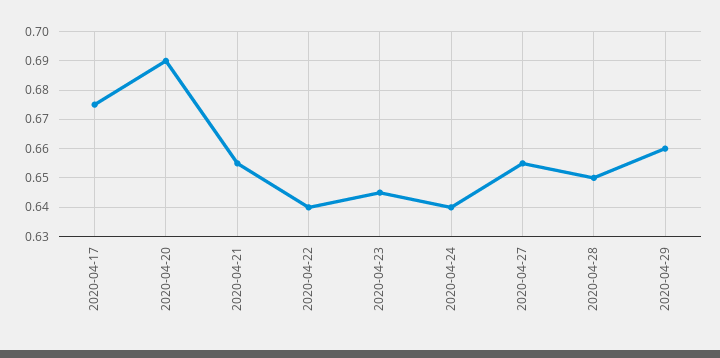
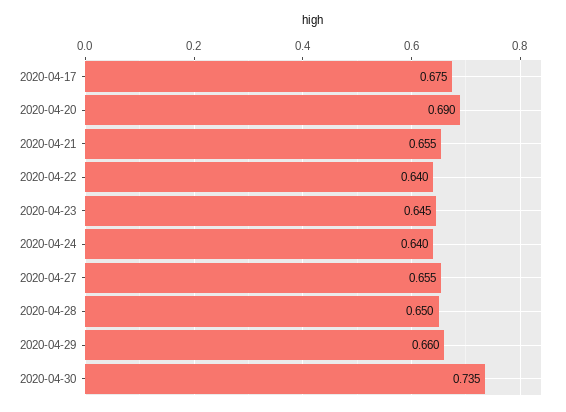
2020-04-30: none -> 0.735

